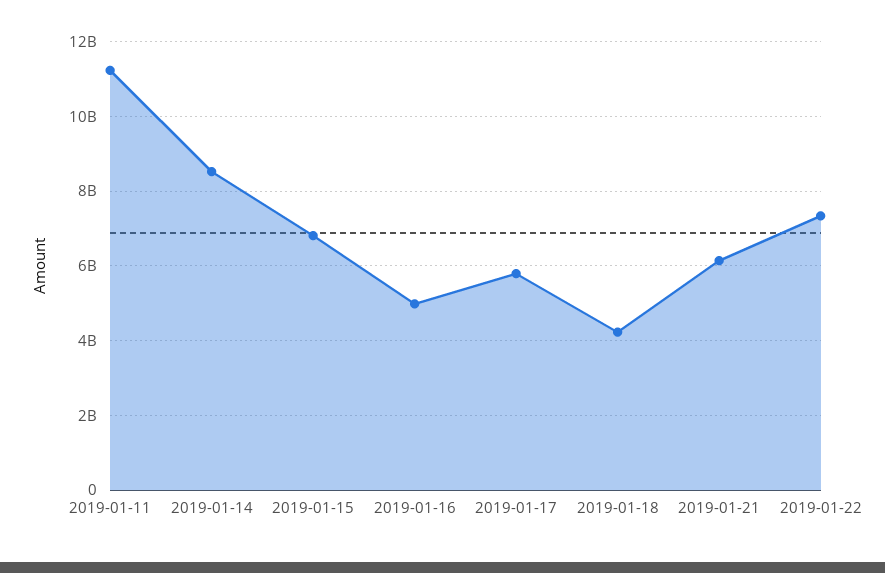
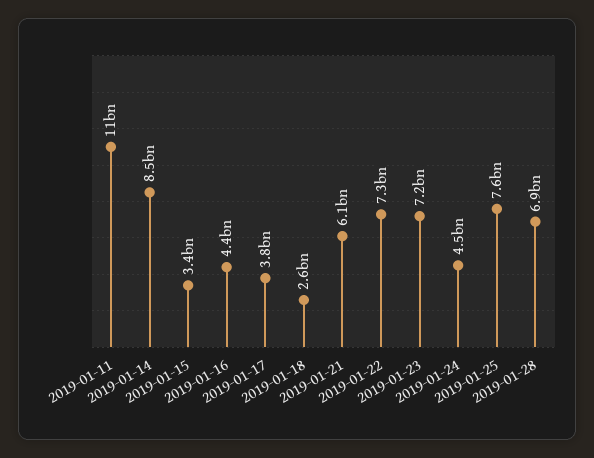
2019-01-15: 6800000000 -> 3400000000
2019-01-16: 5000000000 -> 4400000000
2019-01-17: 5800000000 -> 3800000000
2019-01-18: 4200000000 -> 2600000000
2019-01-23: none -> 7200000000
2019-01-24: none -> 4500000000
2019-01-25: none -> 7600000000
2019-01-28: none -> 6900000000

